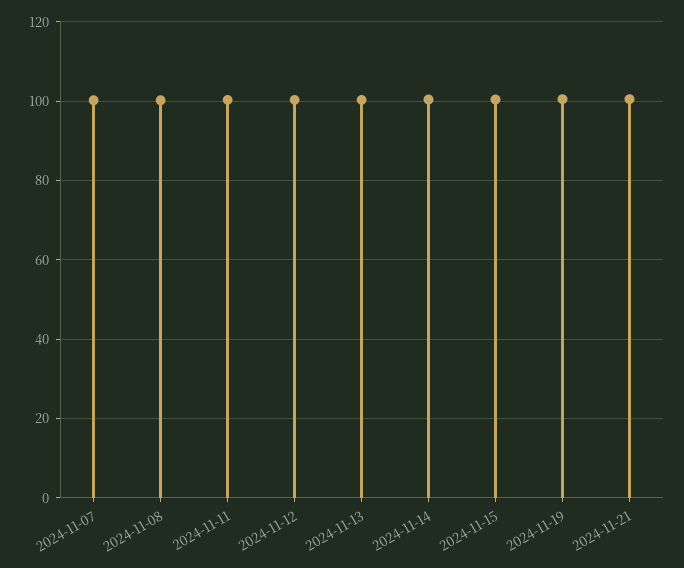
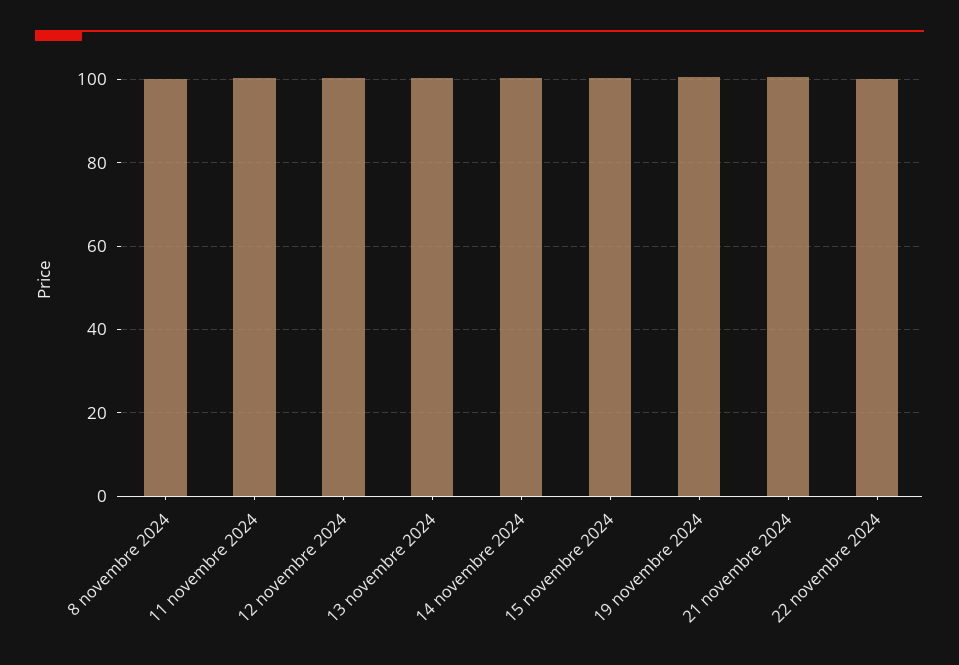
2024-11-07: 100 -> none
22 novembre 2024: none -> 100

